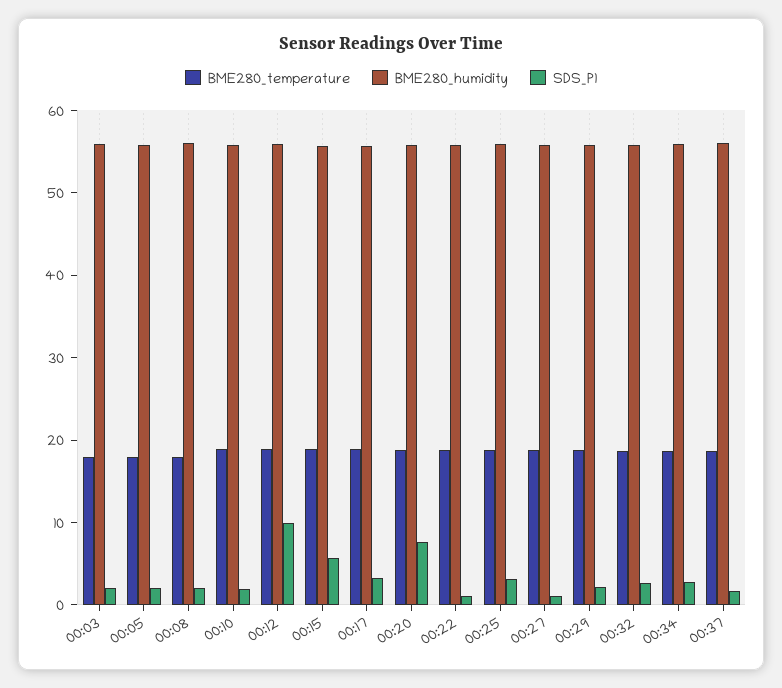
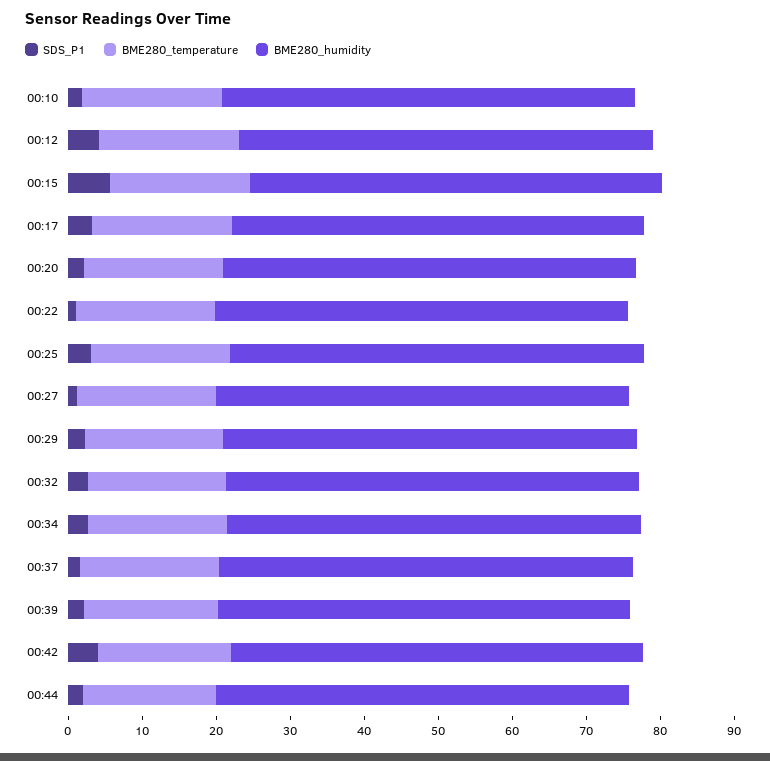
BME280_temperature, 00:03: 18 -> none
BME280_humidity, 00:03: 56 -> none
SDS_P1, 00:03: 2 -> none
BME280_temperature, 00:05: 18 -> none
BME280_humidity, 00:05: 56 -> none
SDS_P1, 00:05: 2 -> none
BME280_temperature, 00:08: 18 -> none
BME280_humidity, 00:08: 56 -> none
SDS_P1, 00:08: 2 -> none
SDS_P1, 00:12: 10 -> 4
SDS_P1, 00:20: 8 -> 2
SDS_P1, 00:39: none -> 2
BME280_temperature, 00:39: none -> 18
BME280_humidity, 00:39: none -> 56
SDS_P1, 00:42: none -> 4
BME280_temperature, 00:42: none -> 18
BME280_humidity, 00:42: none -> 56
SDS_P1, 00:44: none -> 2
BME280_temperature, 00:44: none -> 18
BME280_humidity, 00:44: none -> 56

